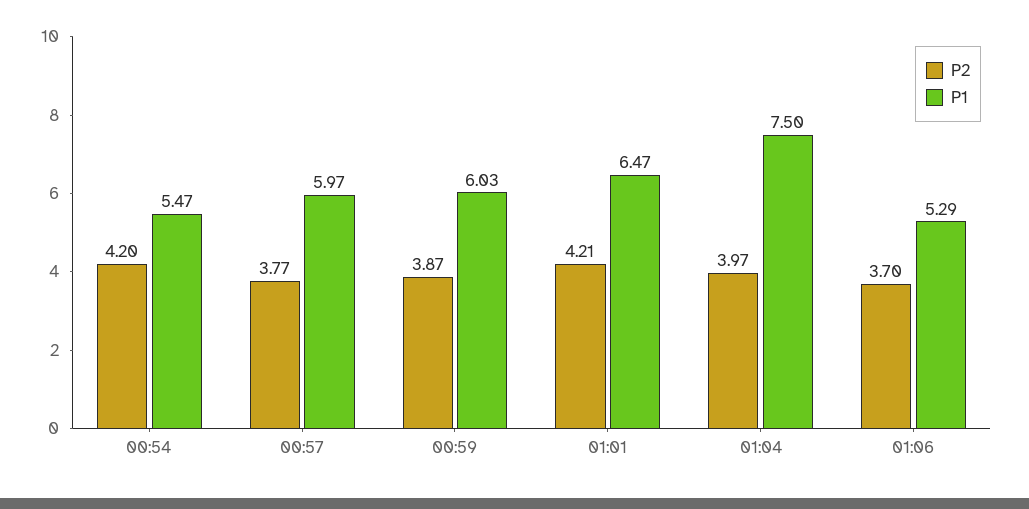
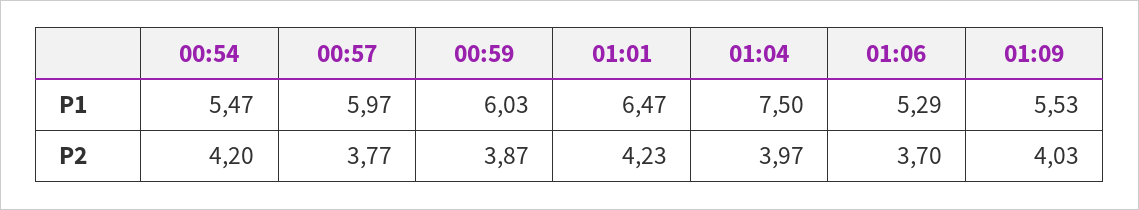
P2, 01:01: 4.21 -> 4.23
P1, 01:09: none -> 5.53
P2, 01:09: none -> 4.03

